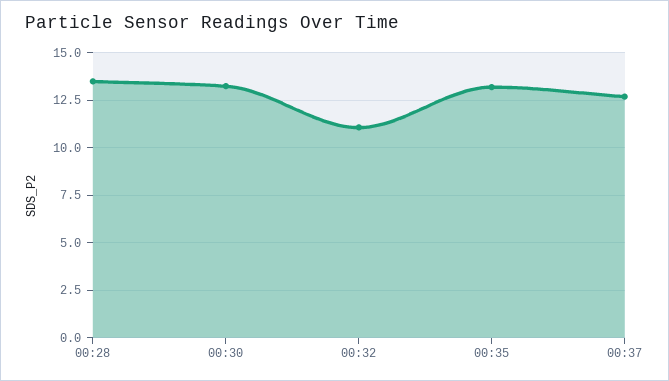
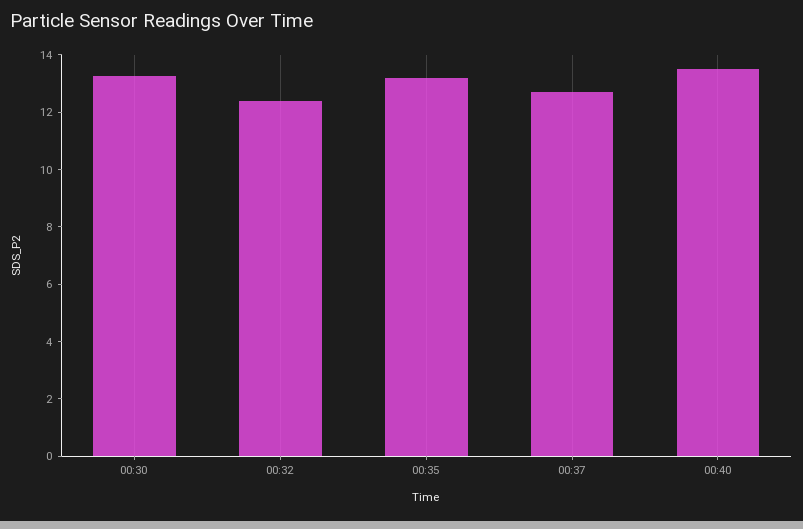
00:28: 13.5 -> none
00:32: 11 -> 12.5
00:40: none -> 13.5

